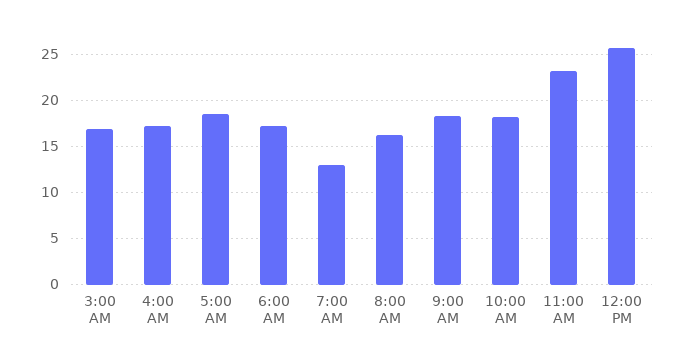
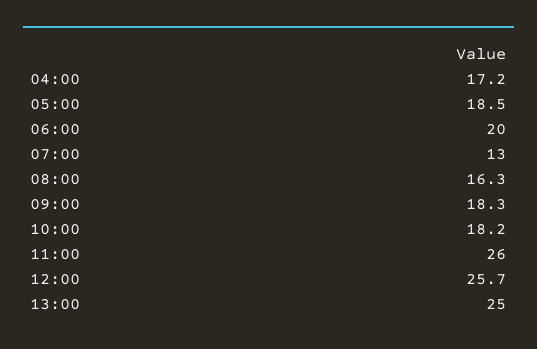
3:00 AM: 17 -> none
6:00 AM: 17 -> 20
11:00 AM: 23 -> 26
13:00: none -> 25

